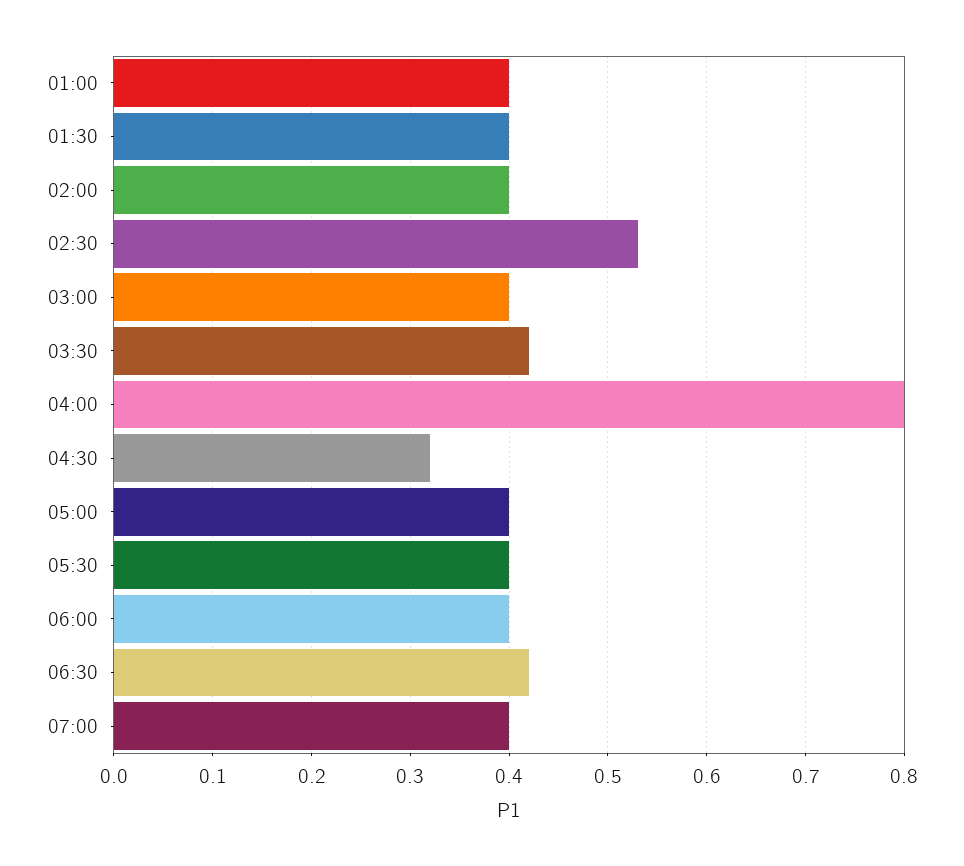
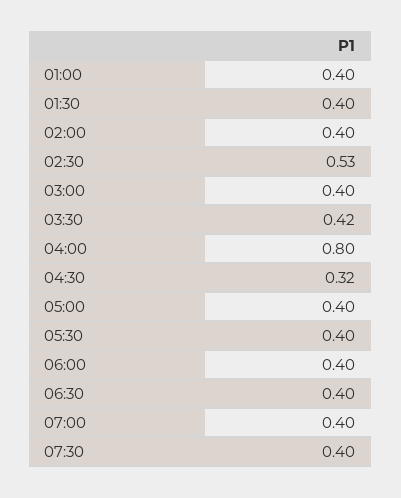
06:30: 0.42 -> 0.4
07:30: none -> 0.4

